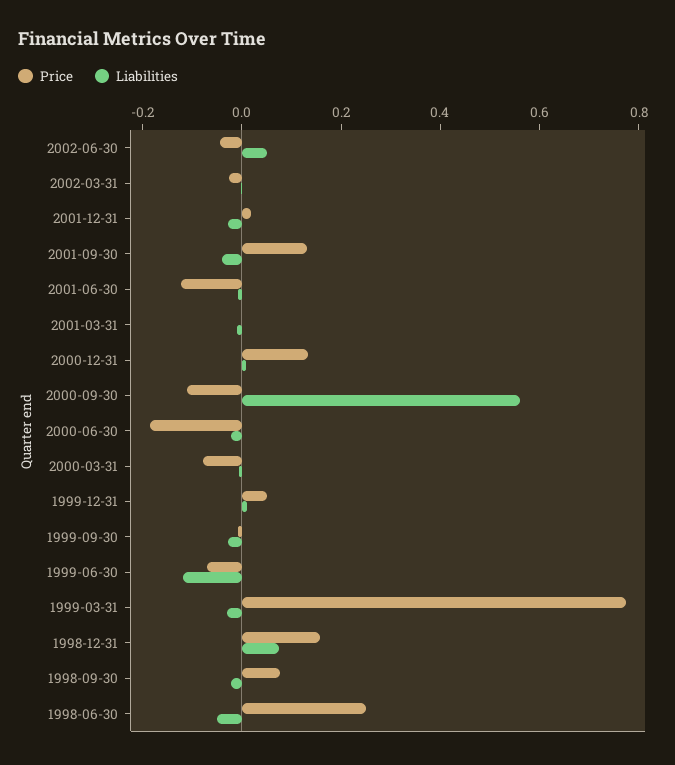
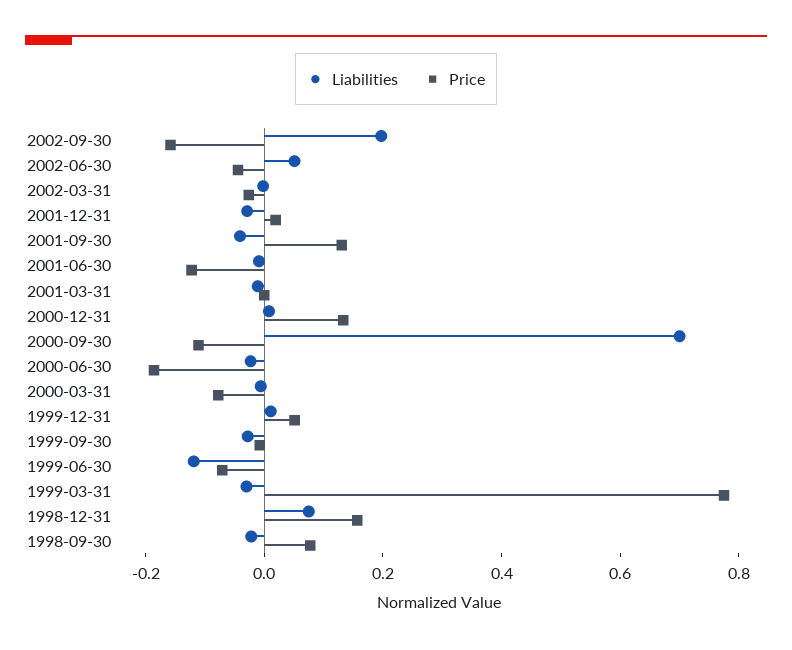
Liabilities, 2000-09-30: 0.55 -> 0.7
Price, 1998-06-30: 0.25 -> none
Liabilities, 1998-06-30: -0.05 -> none
Liabilities, 2002-09-30: none -> 0.2
Price, 2002-09-30: none -> -0.15

